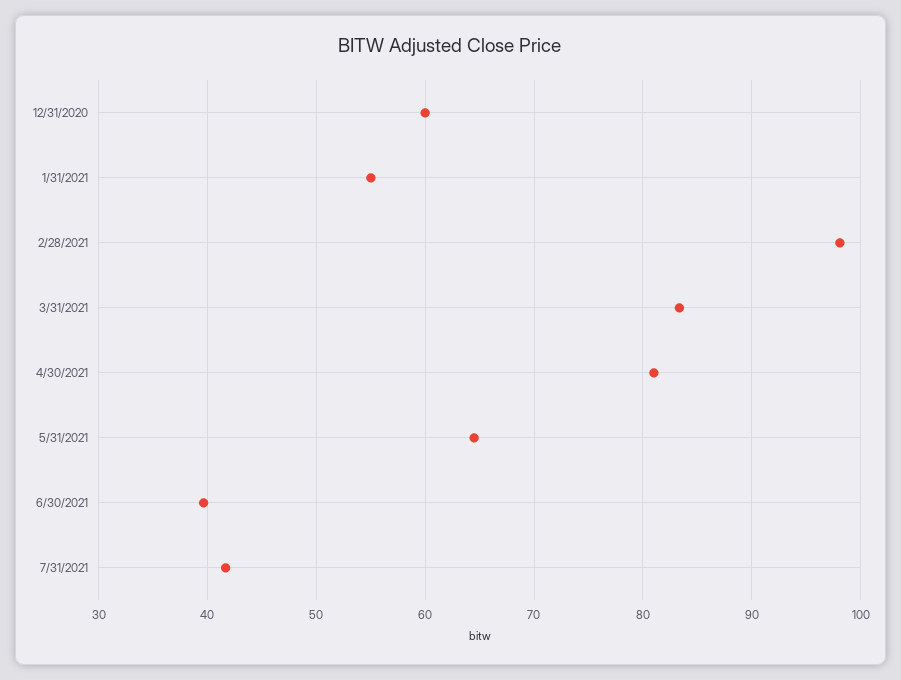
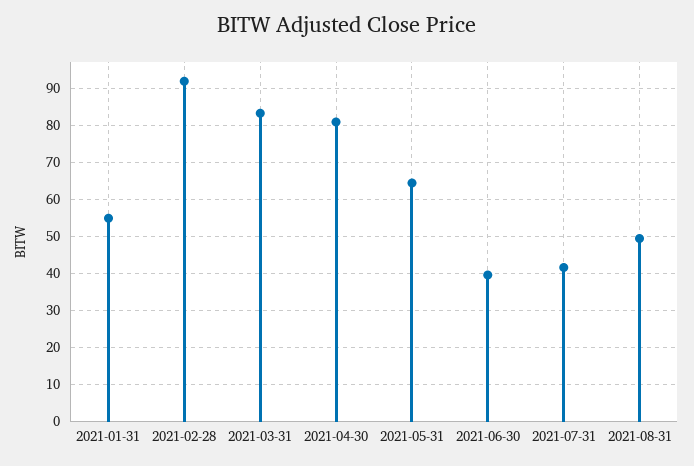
12/31/2020: 60 -> none
2/28/2021: 98 -> 92
2021-08-31: none -> 50

